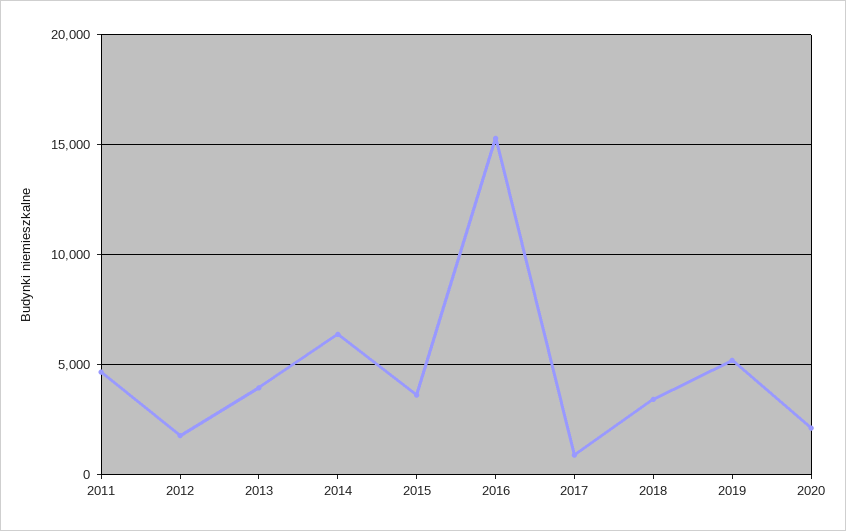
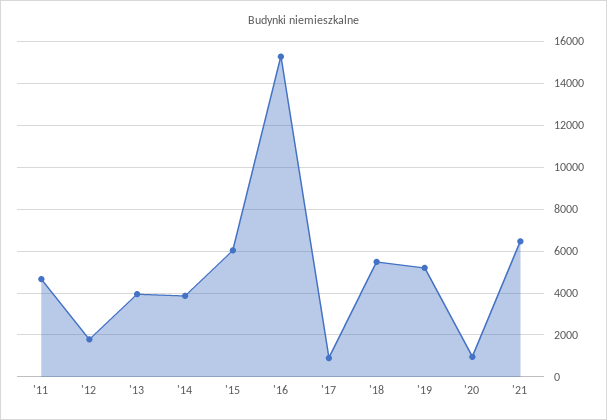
2014: 6500 -> 4000
2015: 3500 -> 6000
2018: 3500 -> 5500
2020: 2000 -> 1000
'21: none -> 6500

